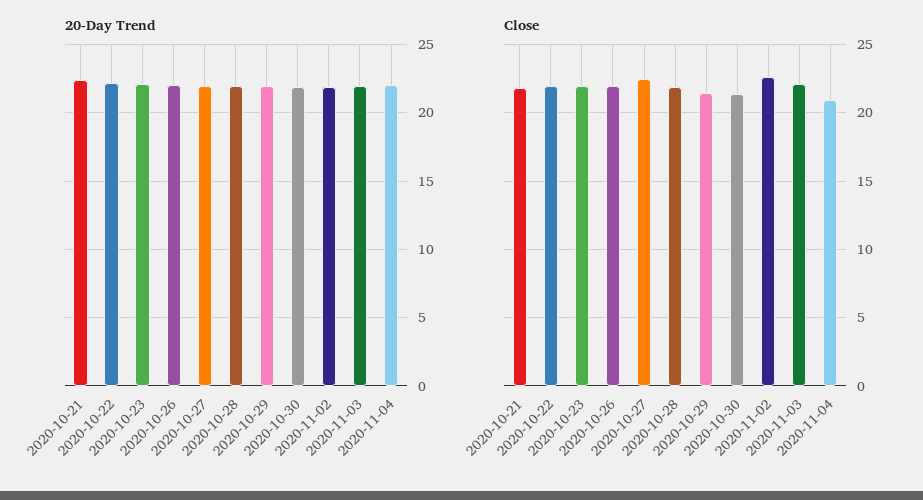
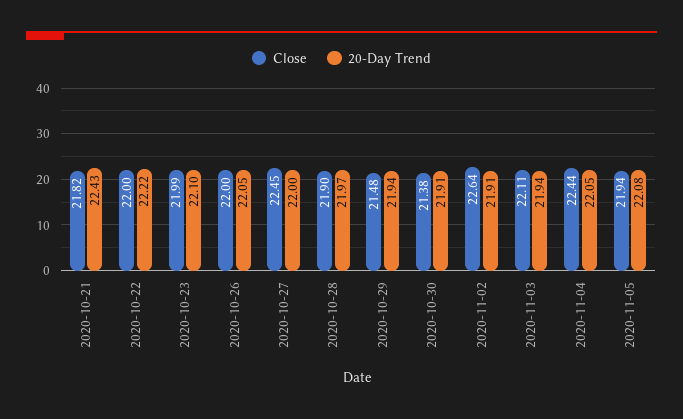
Close, 2020-11-04: 21 -> 22.44
Close, 2020-11-05: none -> 21.94
20-Day Trend, 2020-11-05: none -> 22.08

